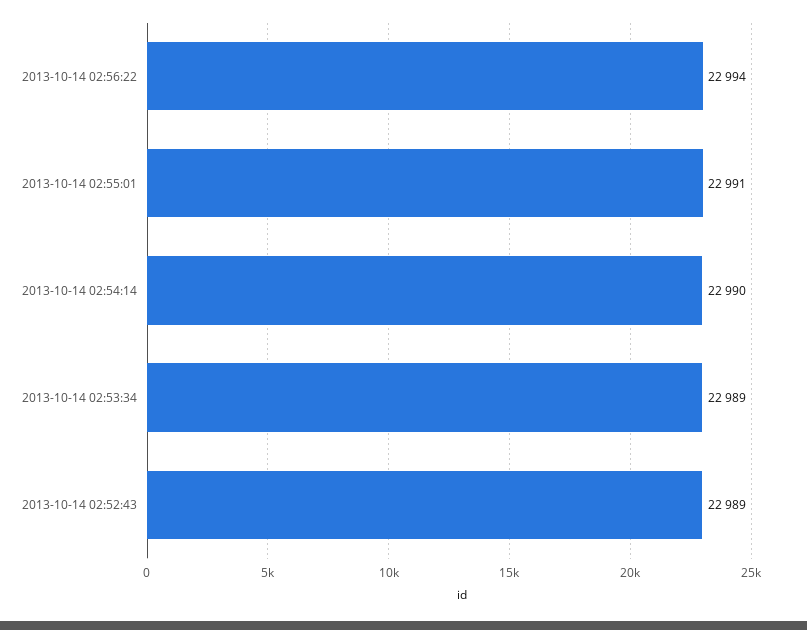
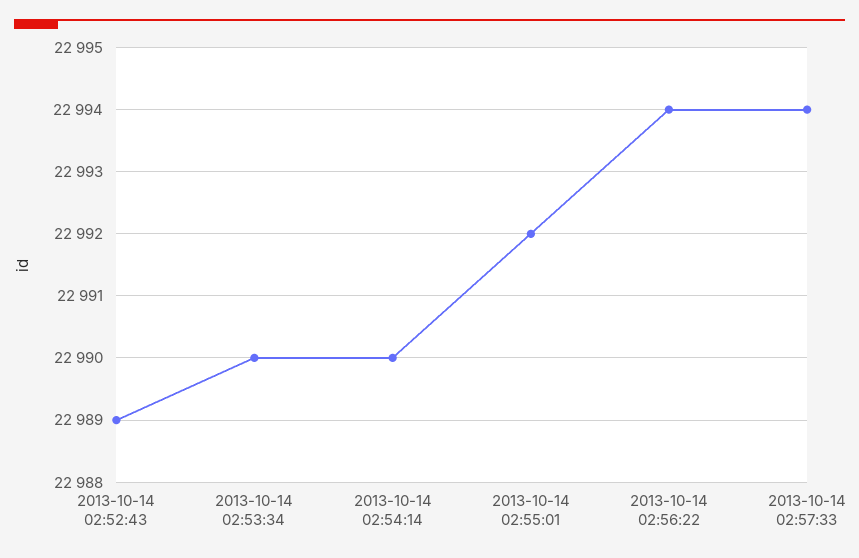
2013-10-14 02:55:01: 22991 -> 22992
2013-10-14 02:53:34: 22989 -> 22990
2013-10-14 02:57:33: none -> 22994

